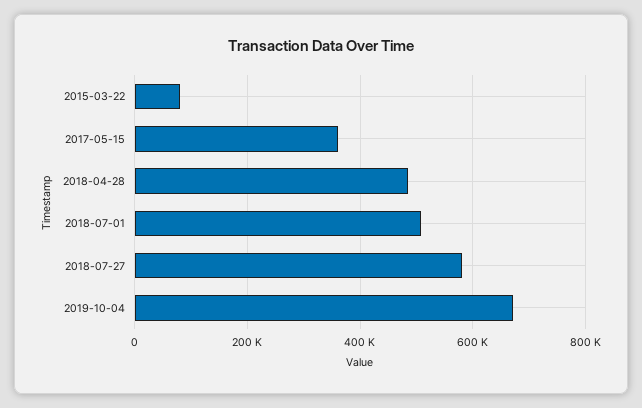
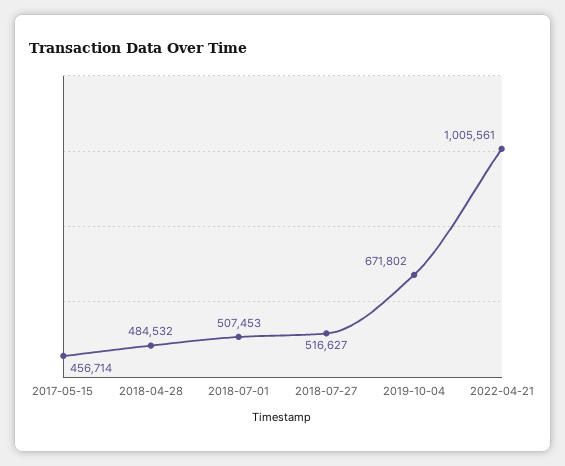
2015-03-22: 80000 -> none
2017-05-15: 360000 -> 456714
2018-07-27: 580000 -> 516627
2022-04-21: none -> 1005561

